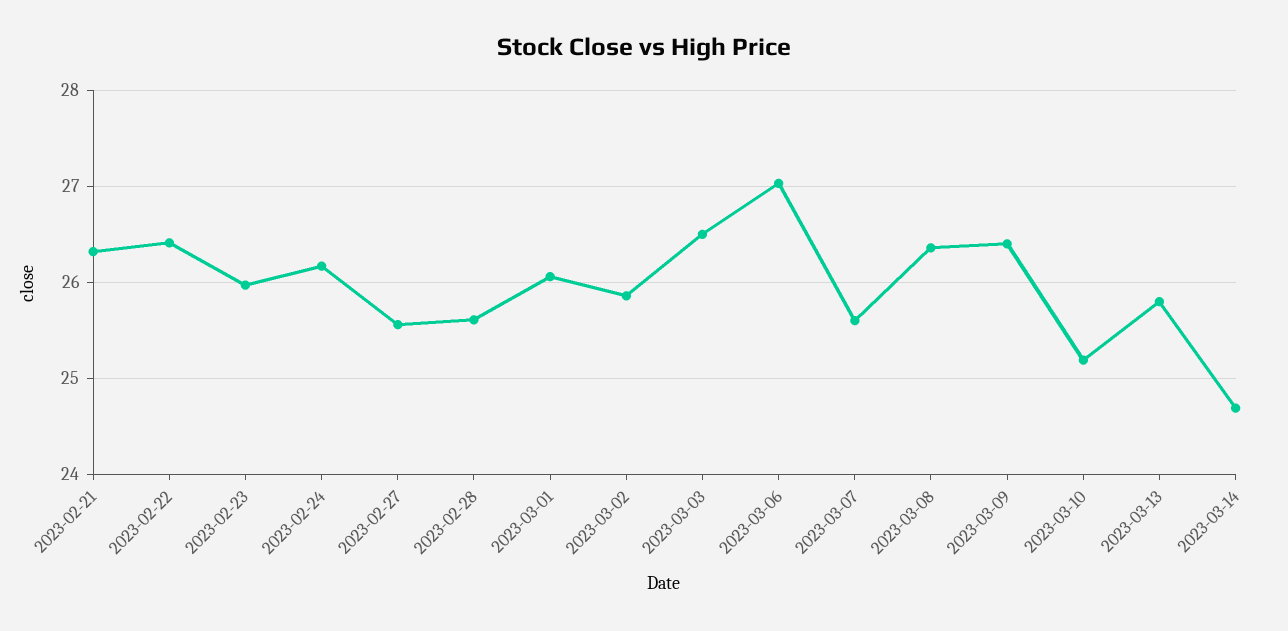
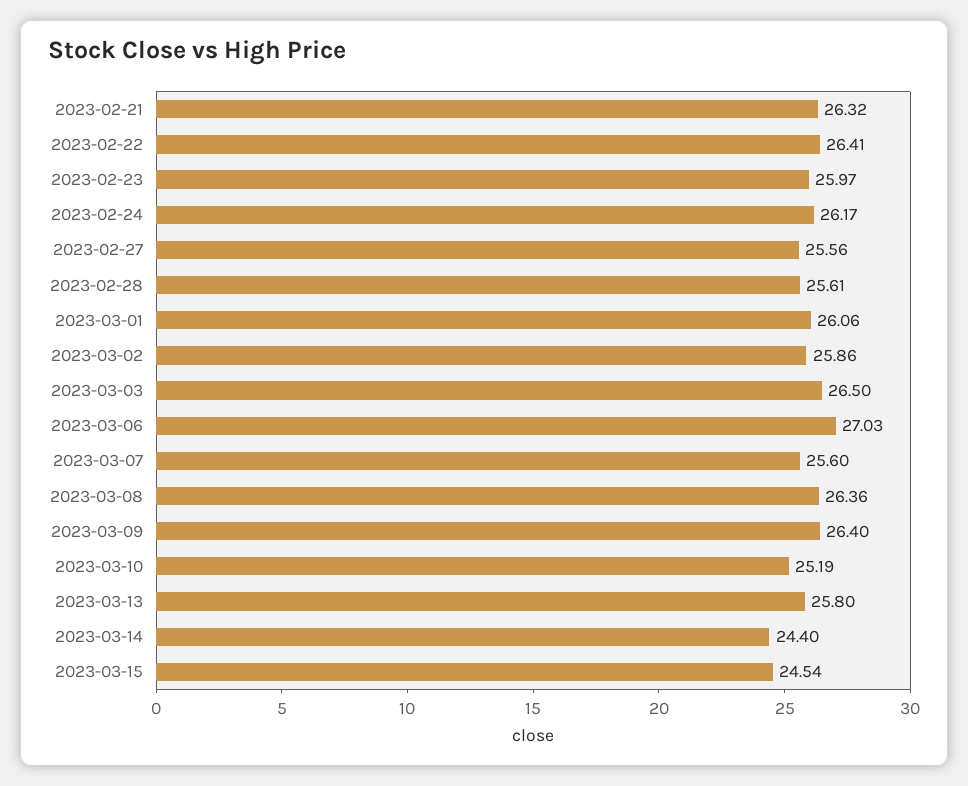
2023-03-14: 24.7 -> 24.4
2023-03-15: none -> 24.54

